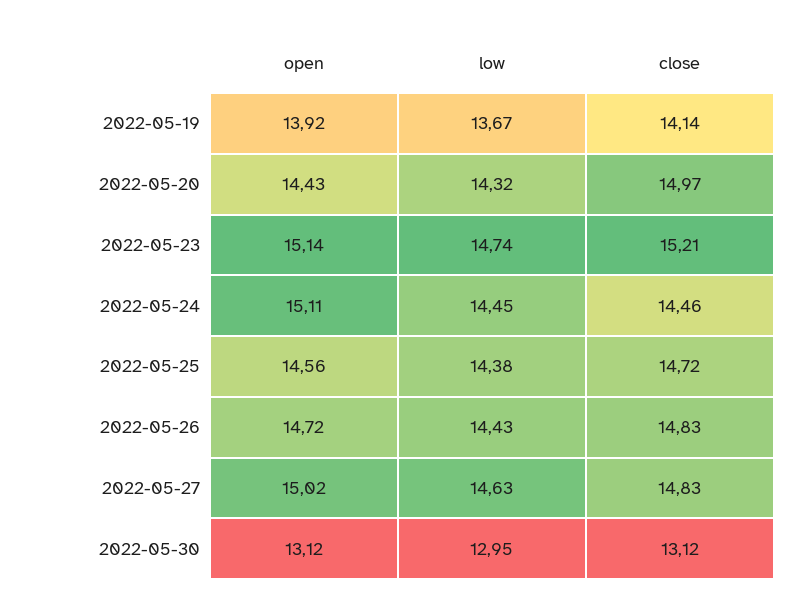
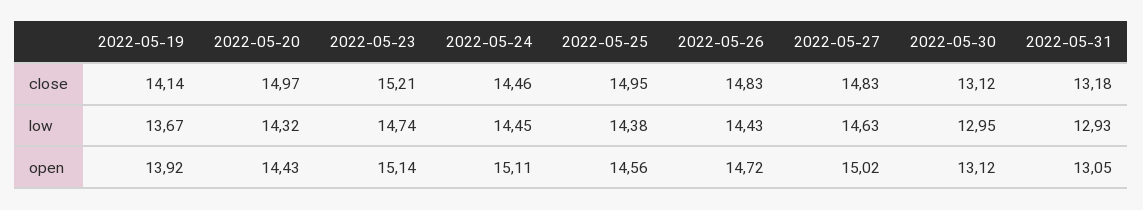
close, 2022-05-25: 14.72 -> 14.95
close, 2022-05-31: none -> 13.18
low, 2022-05-31: none -> 12.93
open, 2022-05-31: none -> 13.05

